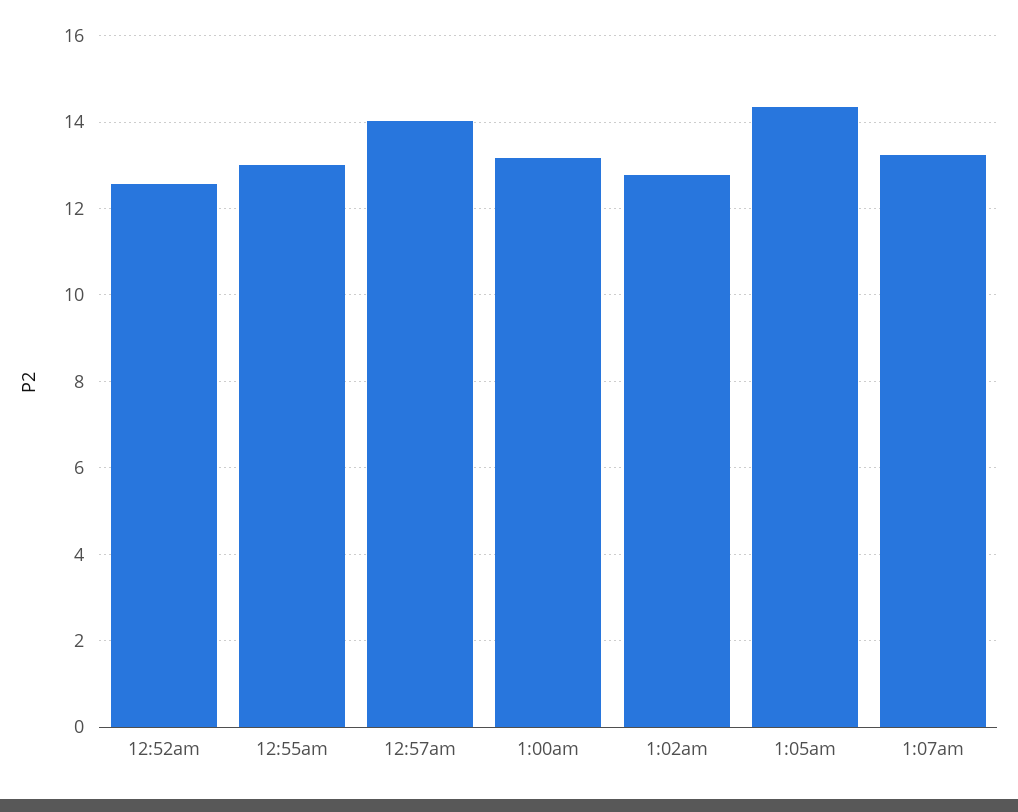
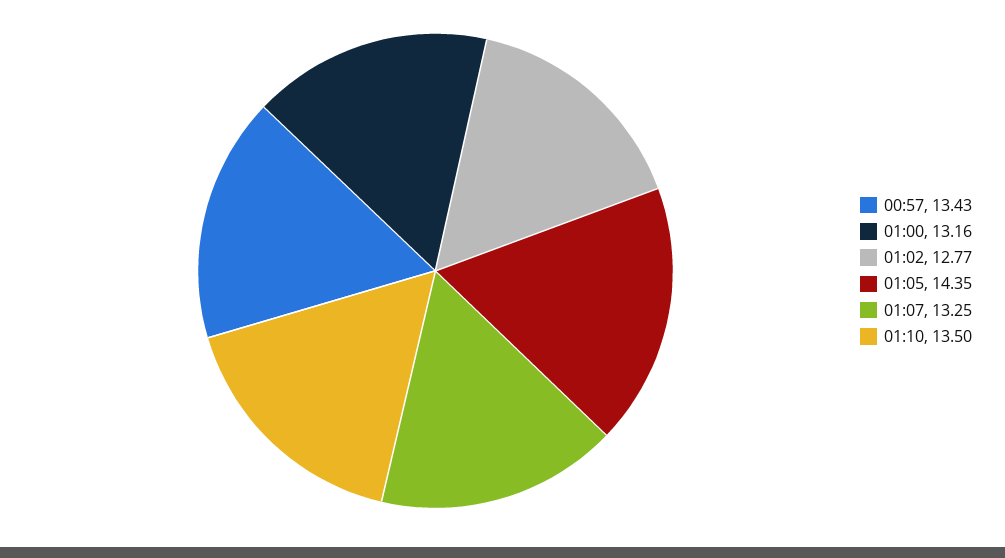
12:52am: 12.6 -> none
12:55am: 13 -> none
12:57am: 14 -> 13.43
01:10: none -> 13.5

